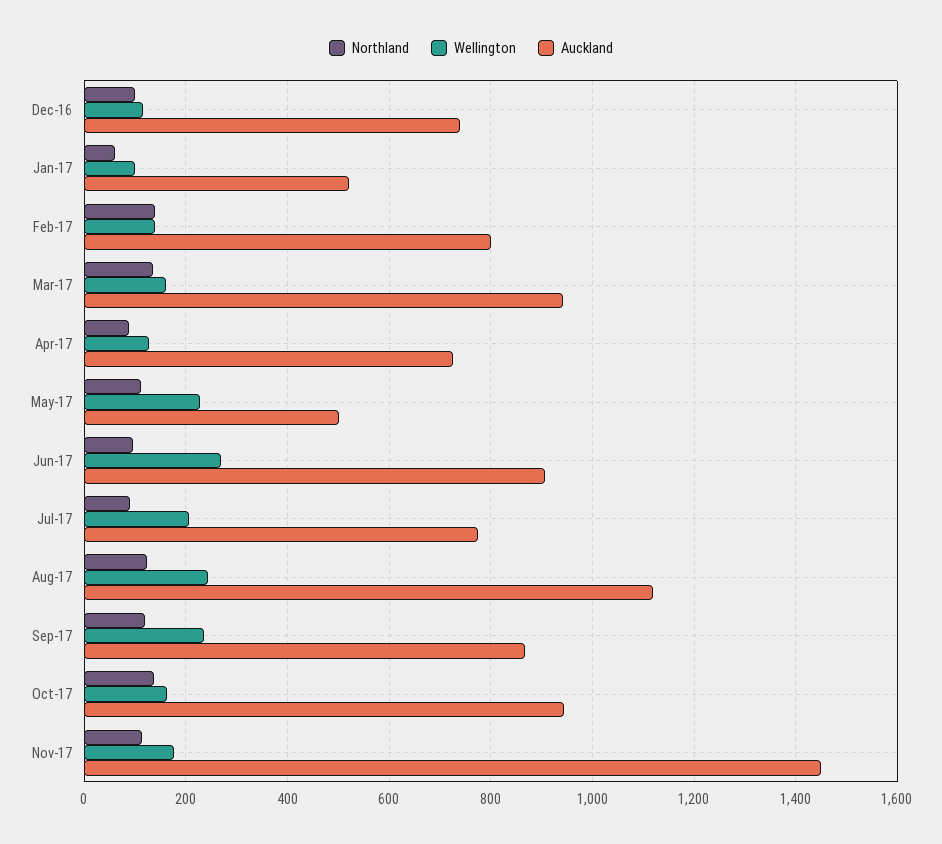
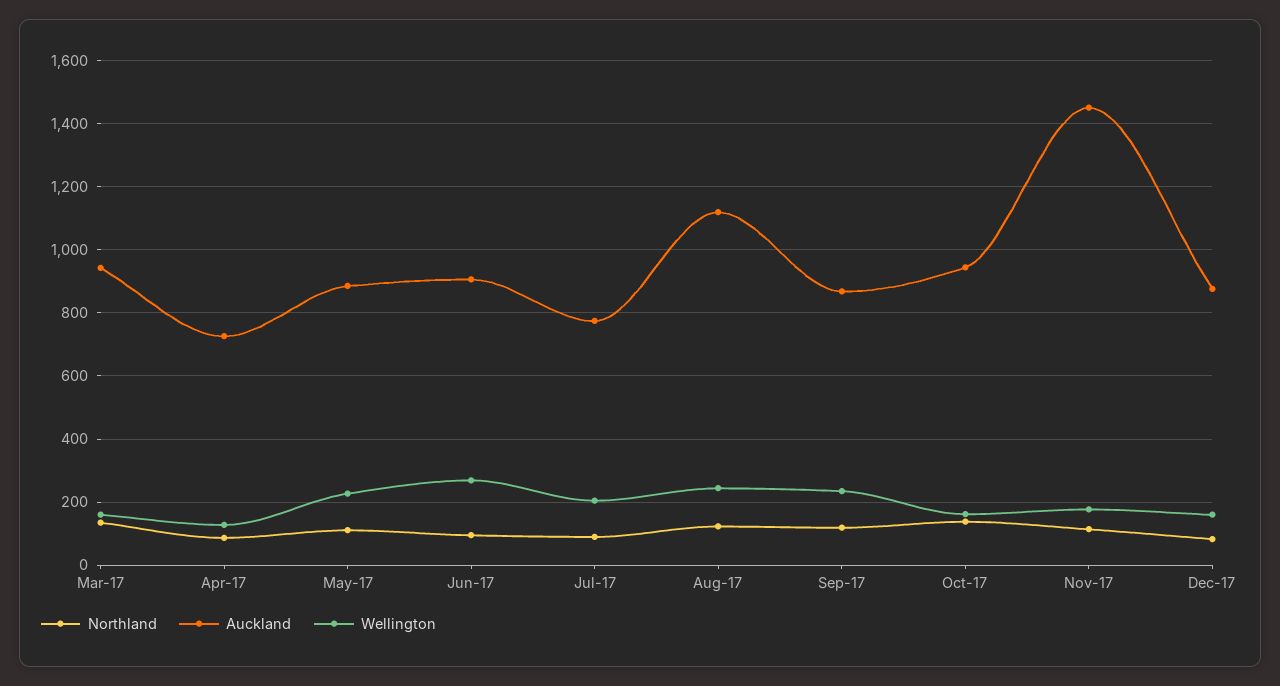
Northland, Dec-16: 100 -> none
Wellington, Dec-16: 120 -> none
Auckland, Dec-16: 740 -> none
Northland, Jan-17: 60 -> none
Wellington, Jan-17: 100 -> none
Auckland, Jan-17: 520 -> none
Northland, Feb-17: 140 -> none
Wellington, Feb-17: 140 -> none
Auckland, Feb-17: 800 -> none
Auckland, May-17: 500 -> 880
Northland, Dec-17: none -> 80
Auckland, Dec-17: none -> 880
Wellington, Dec-17: none -> 160

